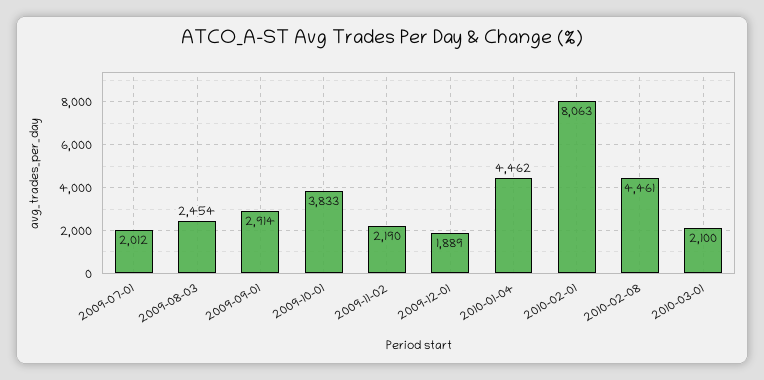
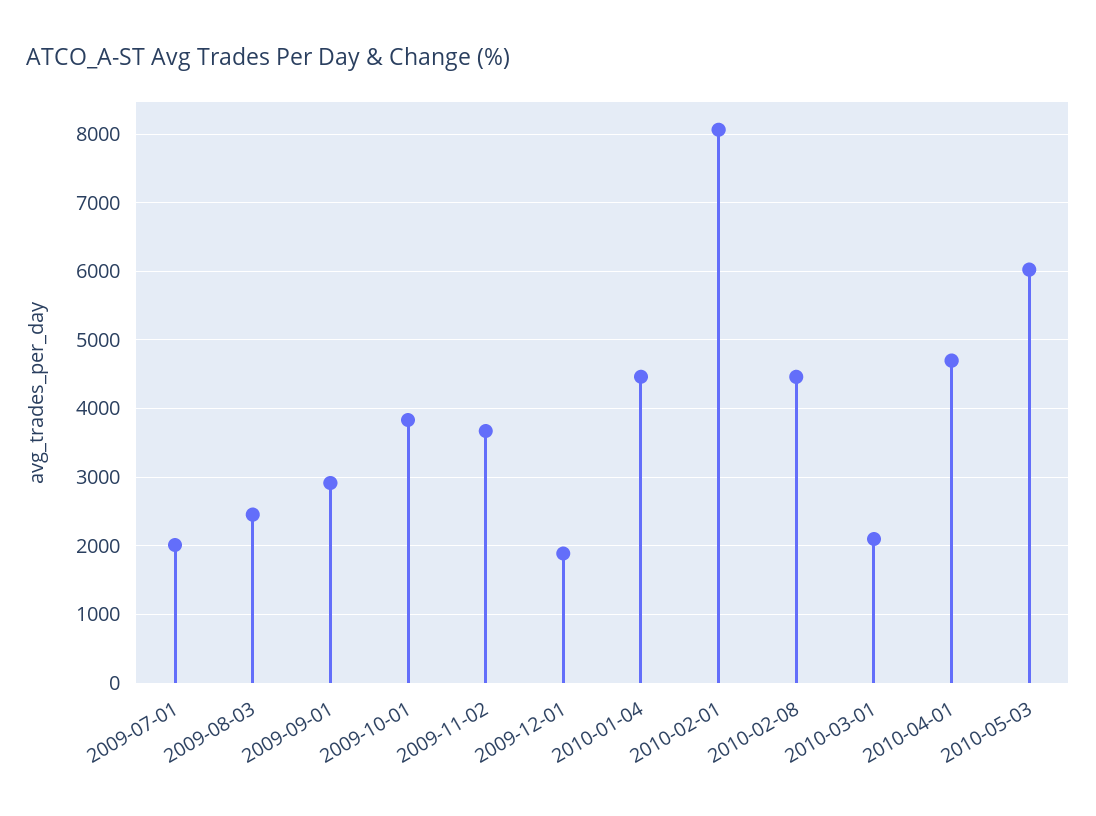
2009-11-02: 2190 -> 3700
2010-04-01: none -> 4700
2010-05-03: none -> 6000

